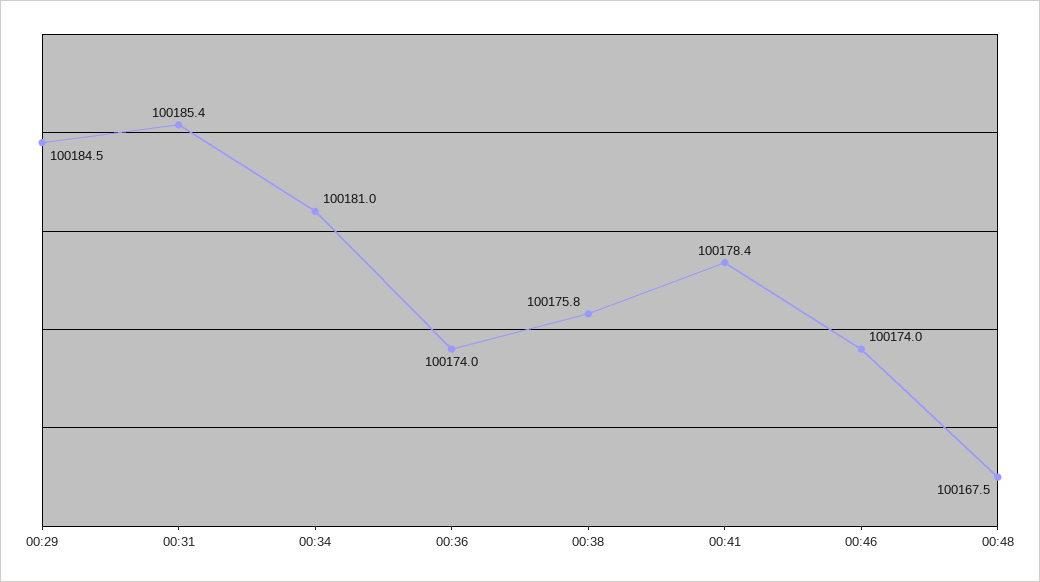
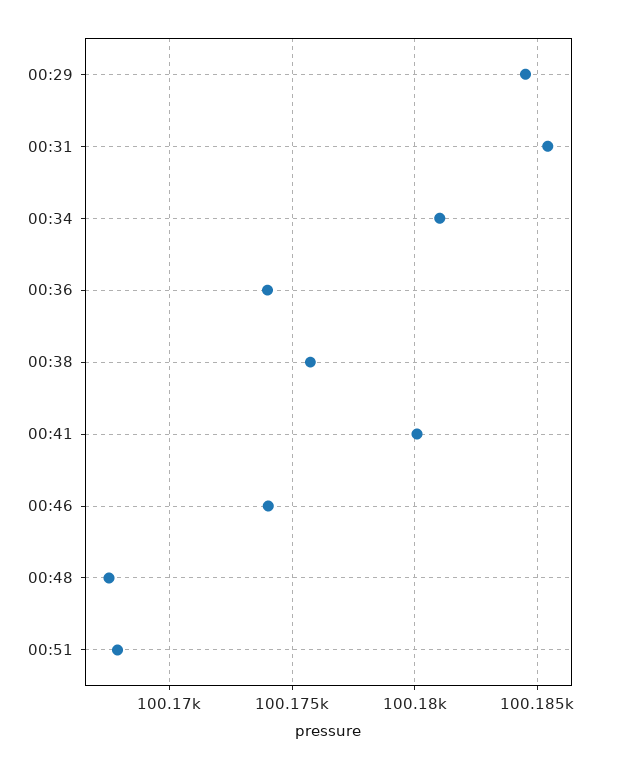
00:41: 100178.4 -> 100180
00:51: none -> 100168

